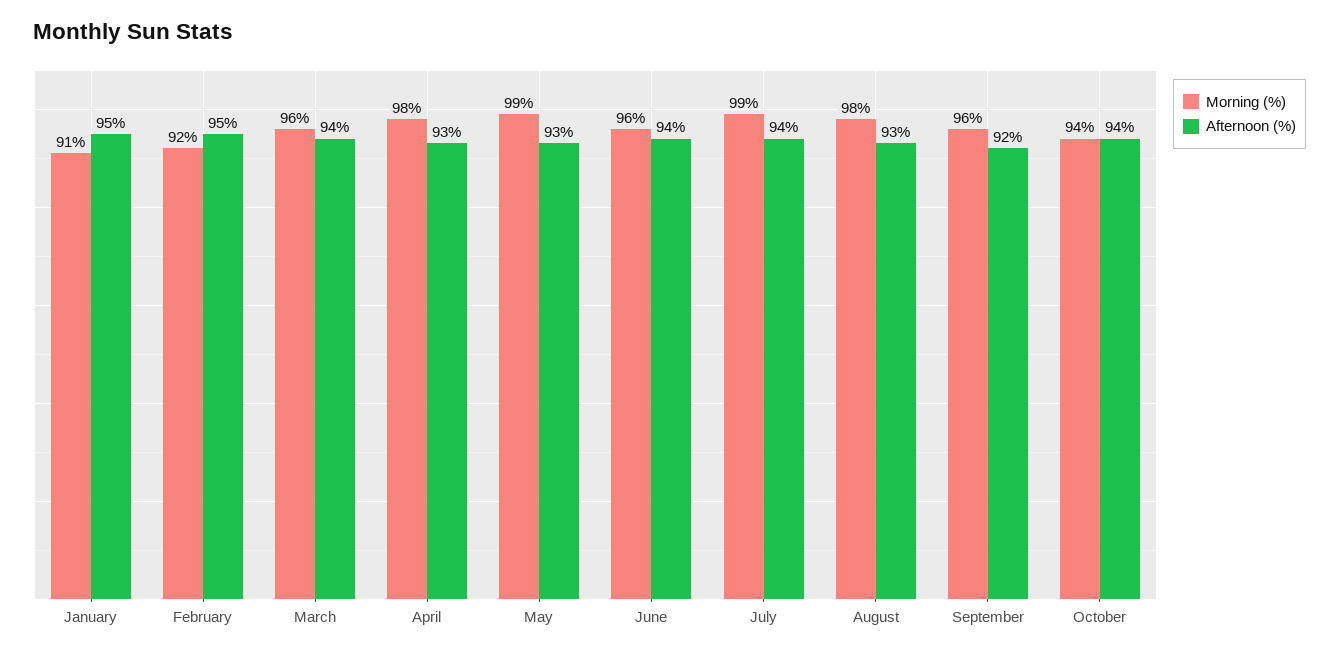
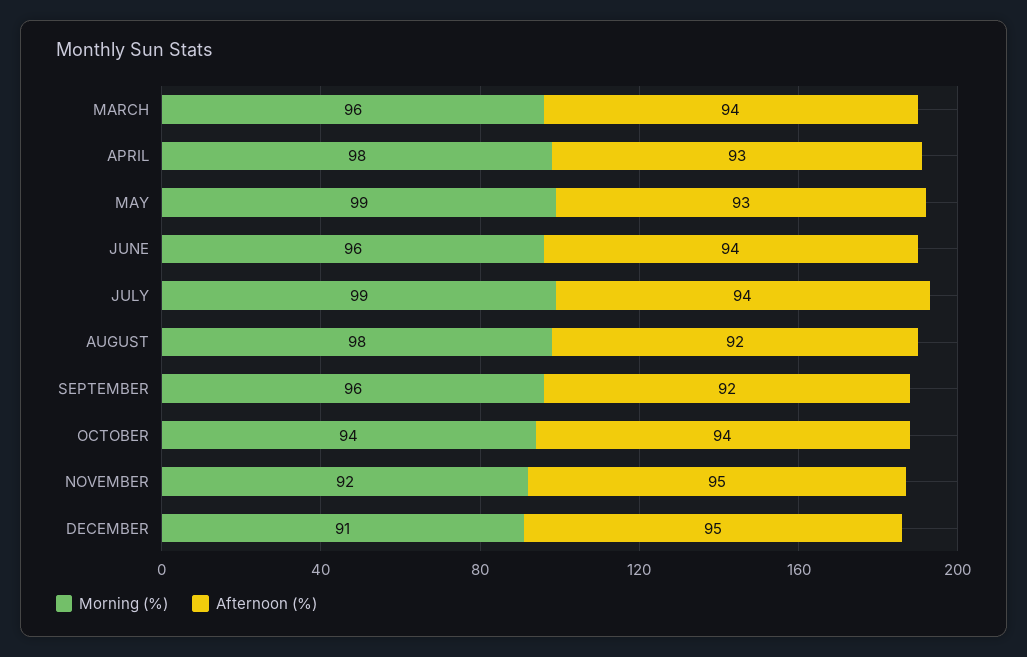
Morning (%), January: 91 -> none
Afternoon (%), January: 95 -> none
Morning (%), February: 92 -> none
Afternoon (%), February: 95 -> none
Afternoon (%), August: 93 -> 92
Morning (%), NOVEMBER: none -> 92
Afternoon (%), NOVEMBER: none -> 95
Morning (%), DECEMBER: none -> 91
Afternoon (%), DECEMBER: none -> 95

